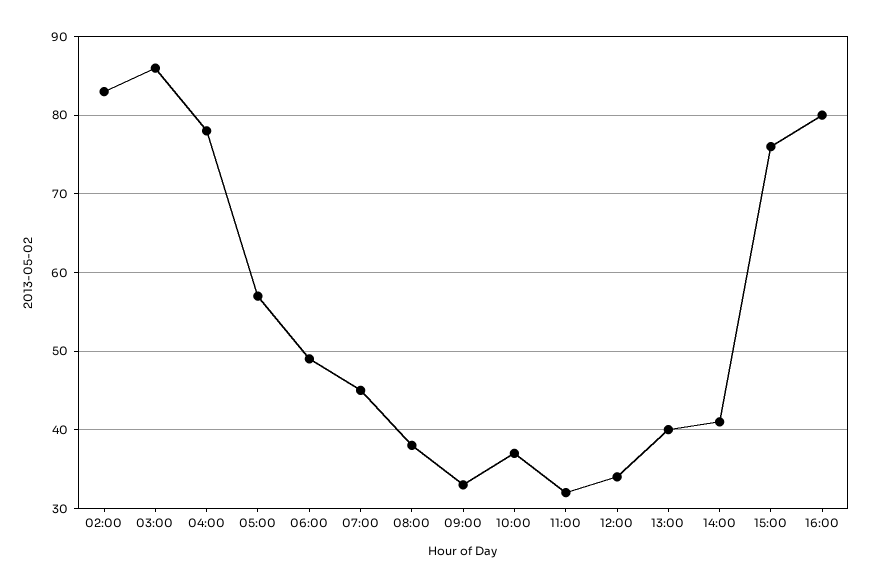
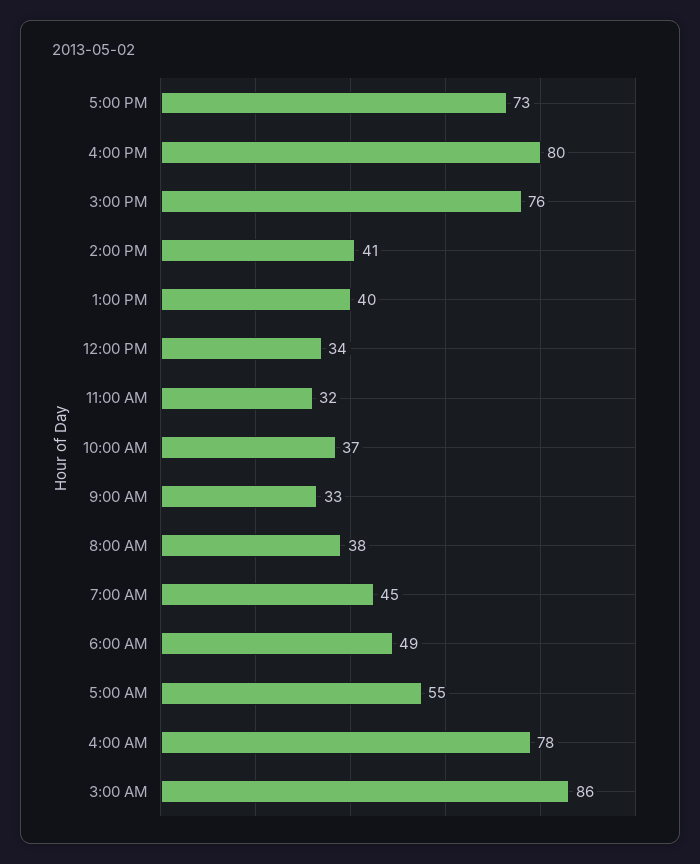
02:00: 83 -> none
05:00: 57 -> 55
5:00 PM: none -> 73

